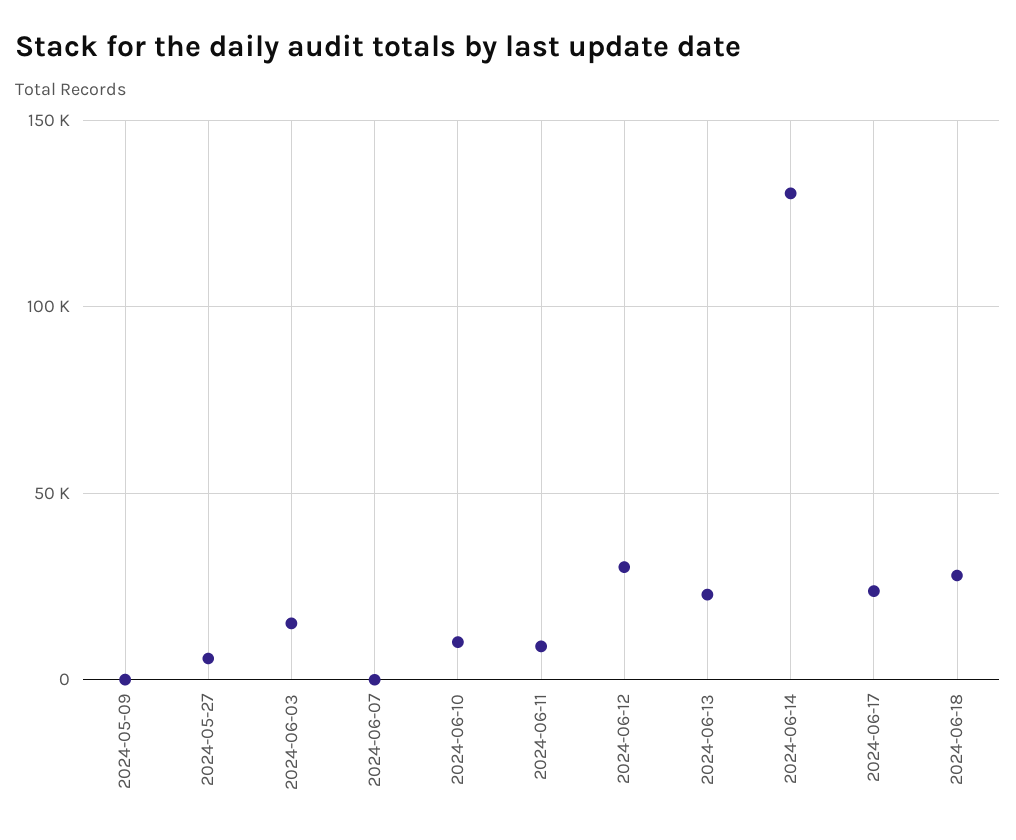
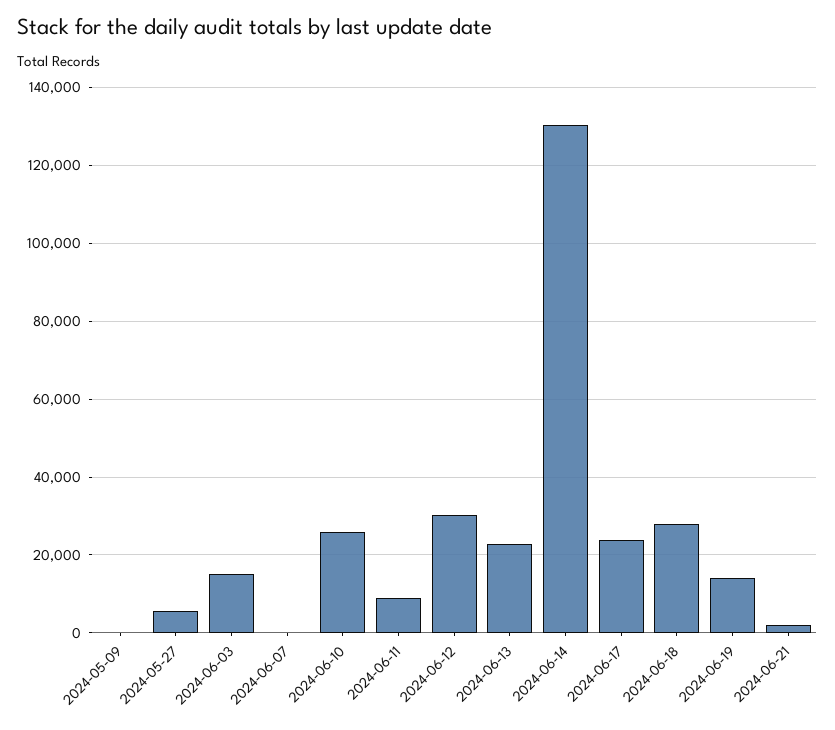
2024-06-10: 10000 -> 26000
2024-06-19: none -> 14000
2024-06-21: none -> 2000

